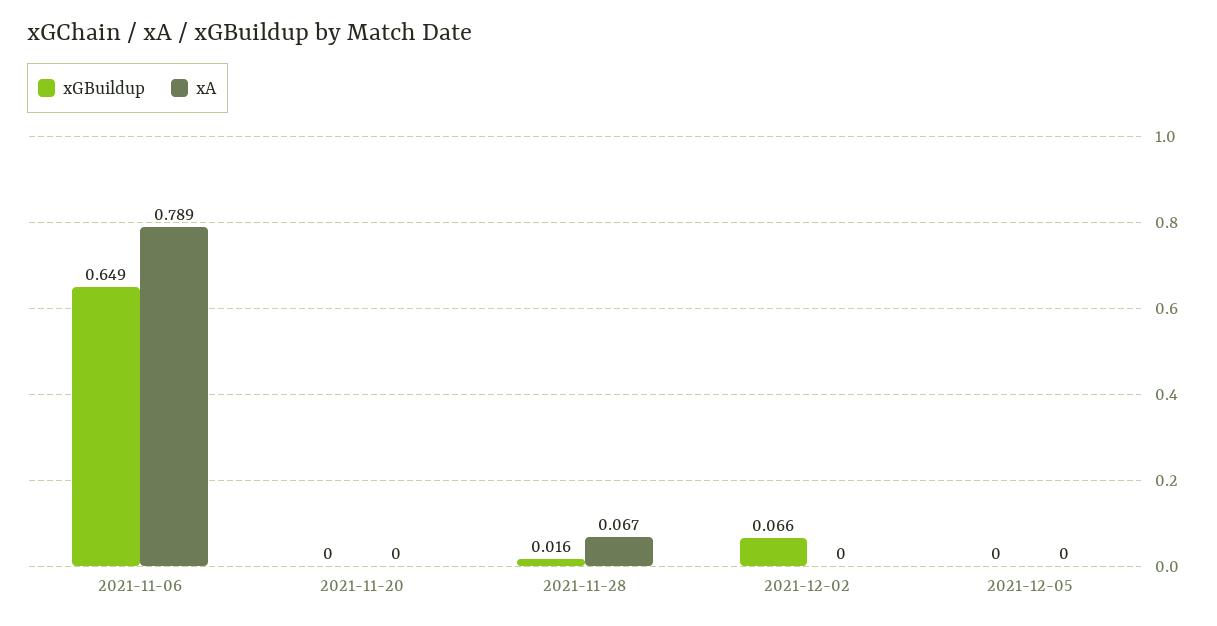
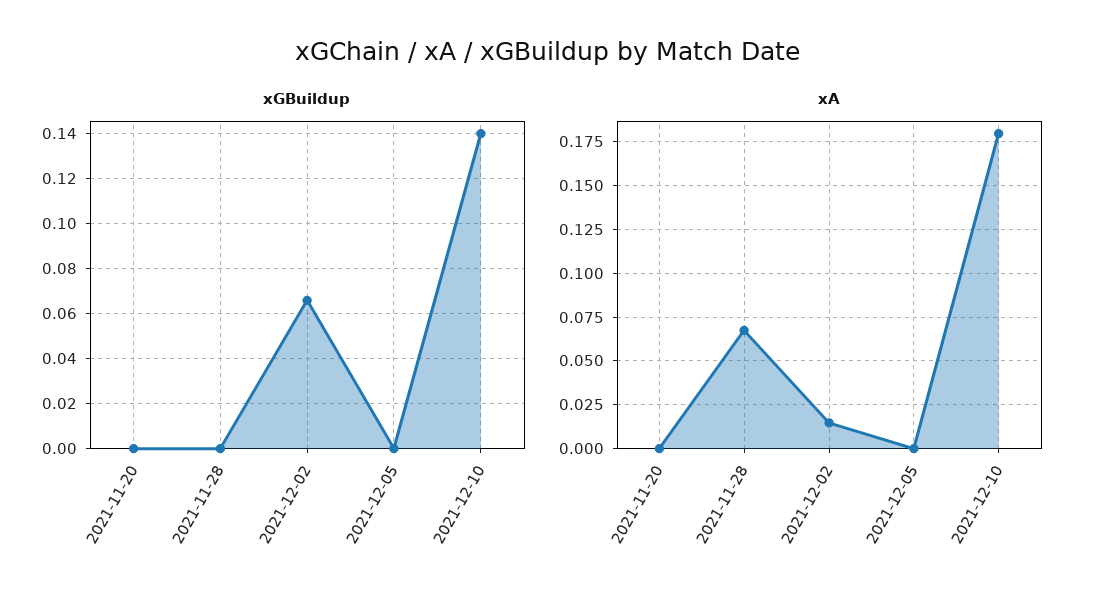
xGBuildup, 2021-11-06: 0.649 -> none
xA, 2021-11-06: 0.789 -> none
xGBuildup, 2021-11-28: 0.016 -> 0
xA, 2021-12-02: 0 -> 0.015
xGBuildup, 2021-12-10: none -> 0.14
xA, 2021-12-10: none -> 0.18

